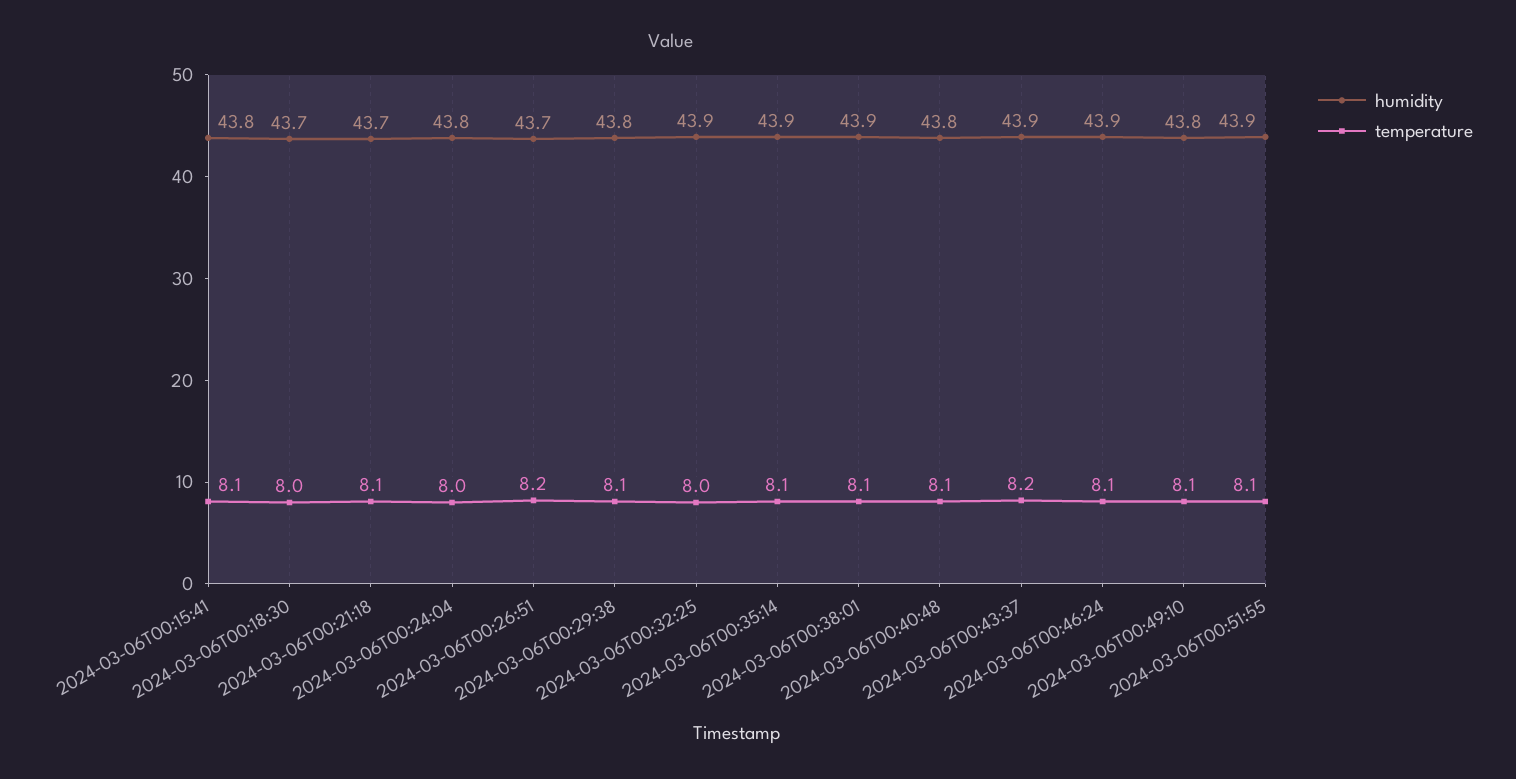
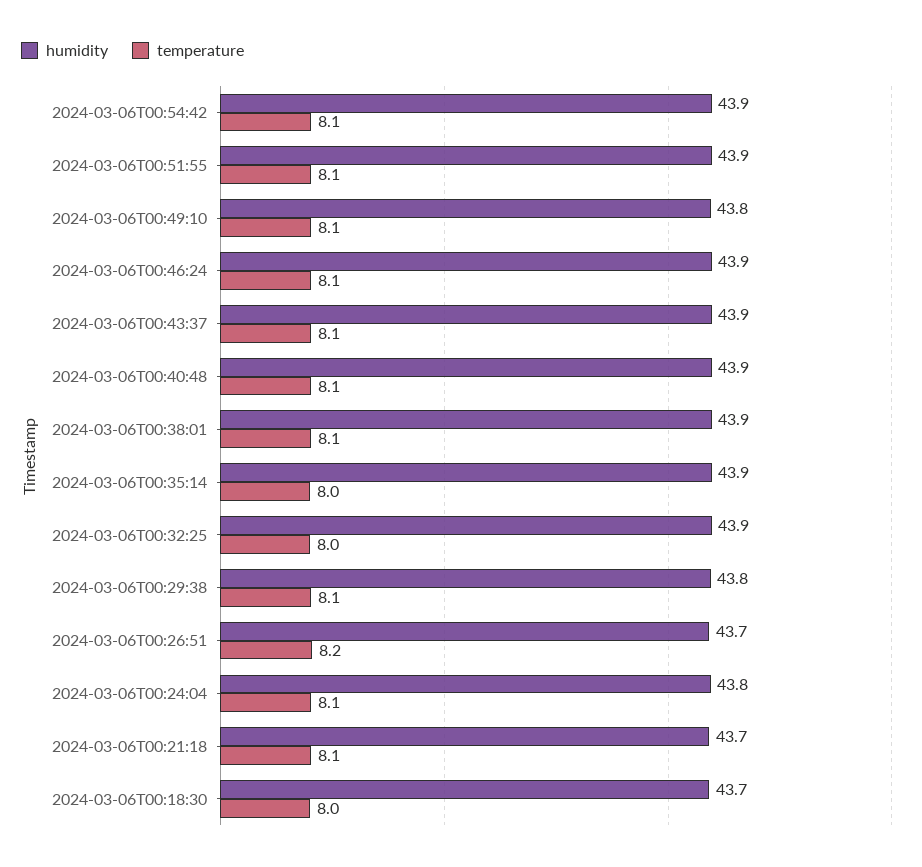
humidity, 2024-03-06T00:15:41: 43.8 -> none
temperature, 2024-03-06T00:15:41: 8.1 -> none
temperature, 2024-03-06T00:24:04: 8 -> 8.1
temperature, 2024-03-06T00:35:14: 8.1 -> 8
humidity, 2024-03-06T00:40:48: 43.8 -> 43.9
temperature, 2024-03-06T00:43:37: 8.2 -> 8.1
humidity, 2024-03-06T00:54:42: none -> 43.9
temperature, 2024-03-06T00:54:42: none -> 8.1

